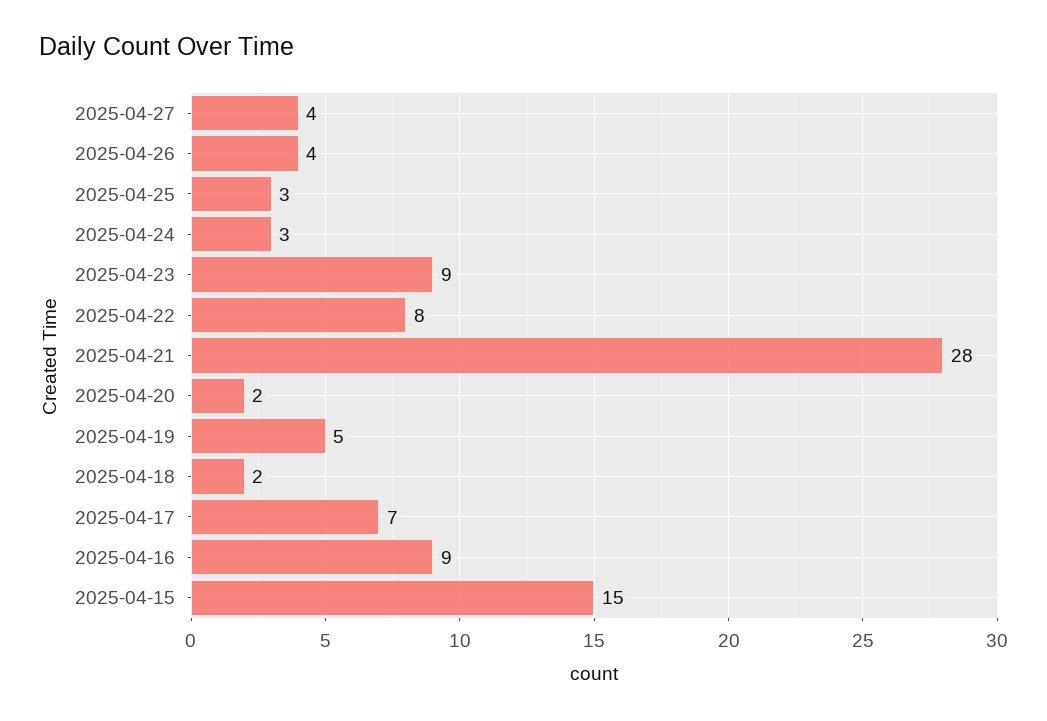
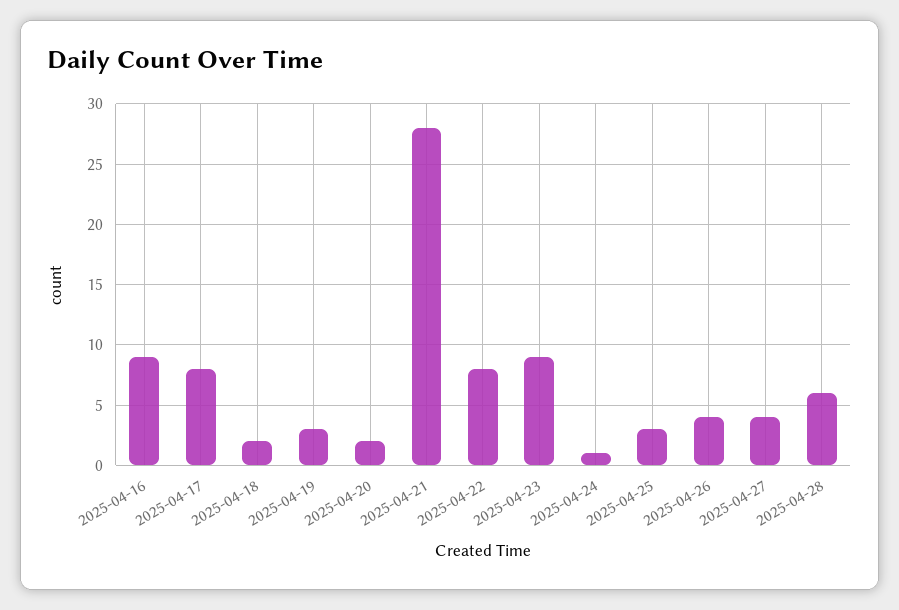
2025-04-24: 3 -> 1
2025-04-19: 5 -> 3
2025-04-17: 7 -> 8
2025-04-15: 15 -> none
2025-04-28: none -> 6

